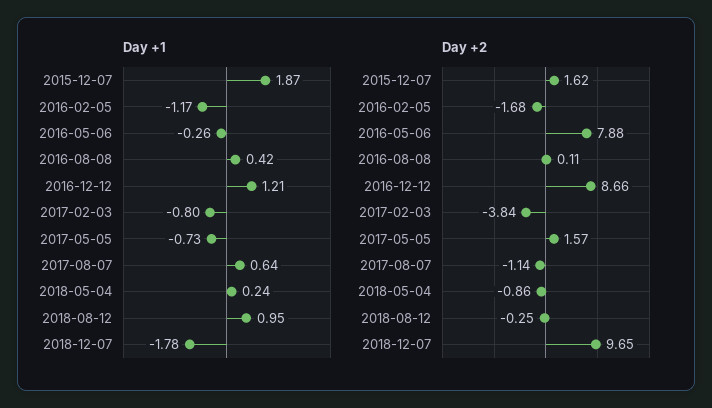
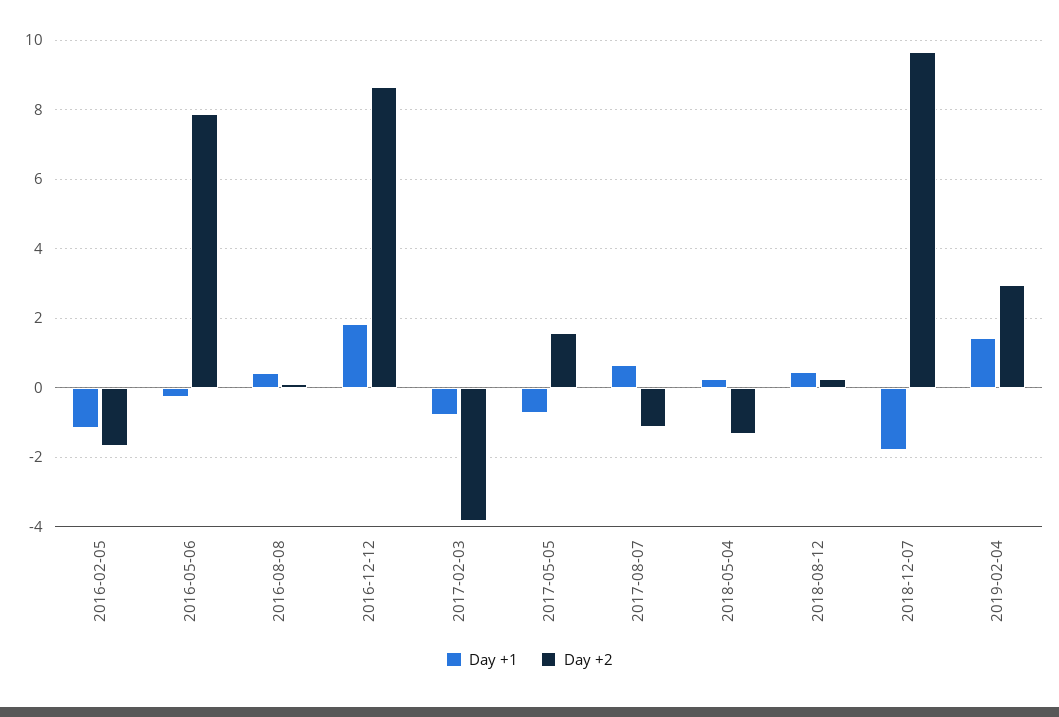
Day +1, 2015-12-07: 1.87 -> none
Day +1, 2016-12-12: 1.21 -> 1.8
Day +1, 2018-08-12: 0.95 -> 0.4
Day +2, 2015-12-07: 1.62 -> none
Day +2, 2018-05-04: -0.86 -> -1.4
Day +2, 2018-08-12: -0.25 -> 0.2
Day +1, 2019-02-04: none -> 1.4
Day +2, 2019-02-04: none -> 3

